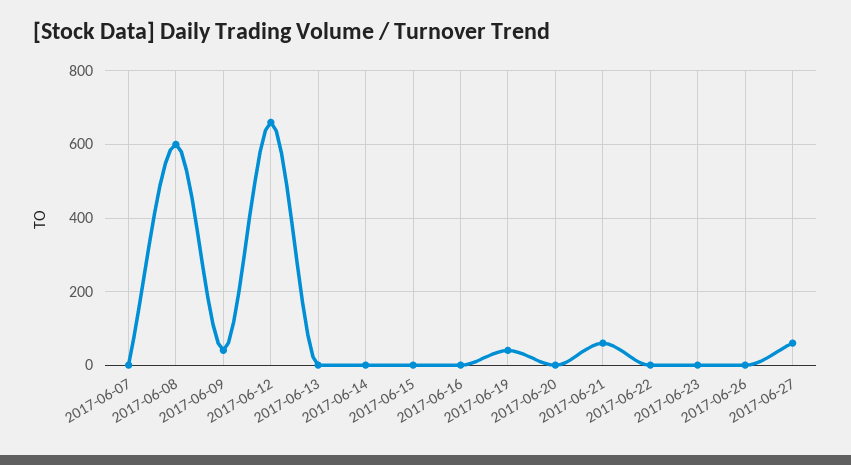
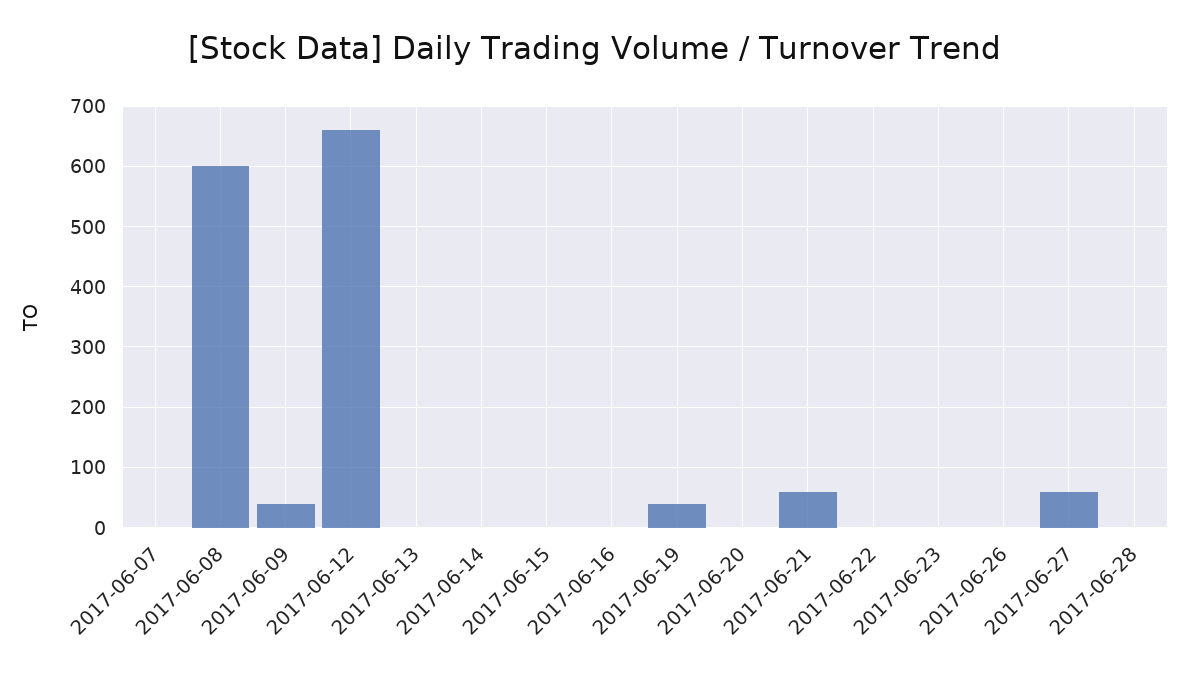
2017-06-28: none -> 0

